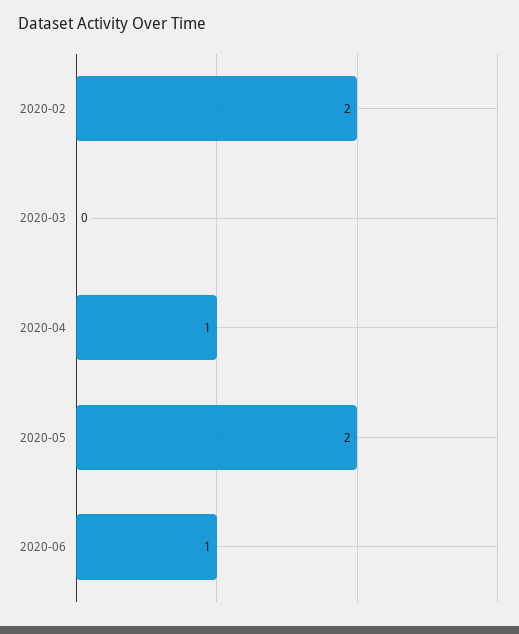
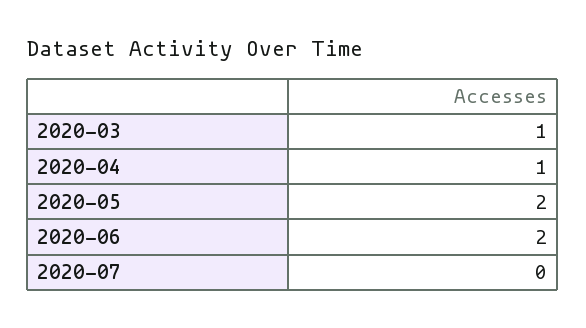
2020-02: 2 -> none
2020-03: 0 -> 1
2020-06: 1 -> 2
2020-07: none -> 0

